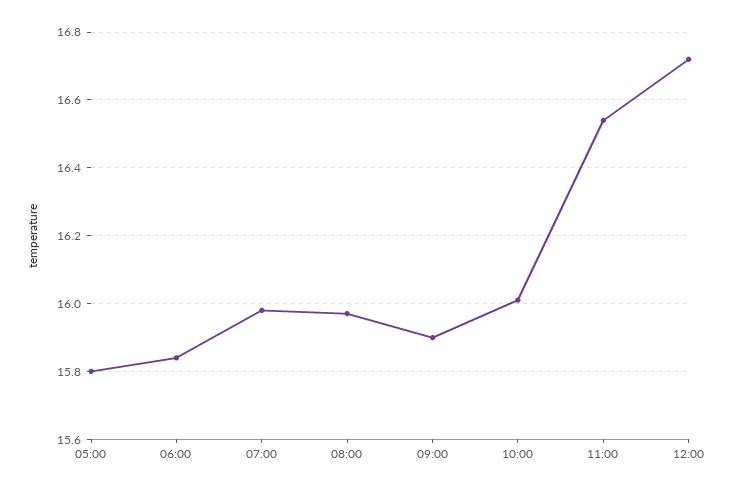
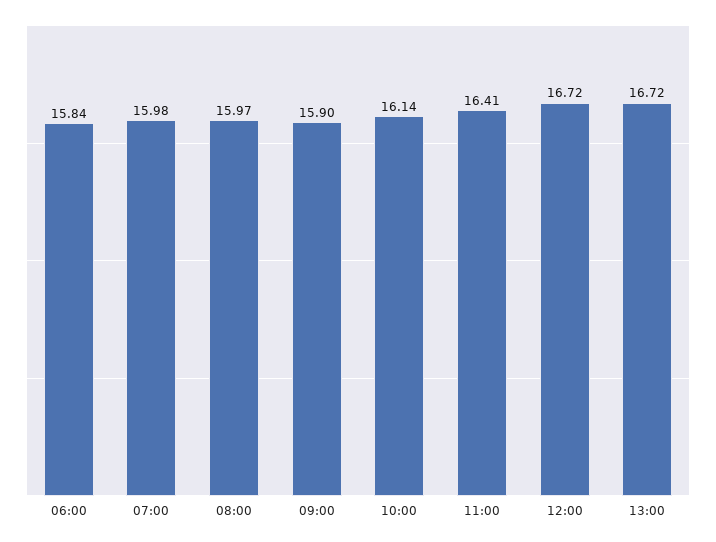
05:00: 15.8 -> none
10:00: 16 -> 16.14
11:00: 16.55 -> 16.41
13:00: none -> 16.72

